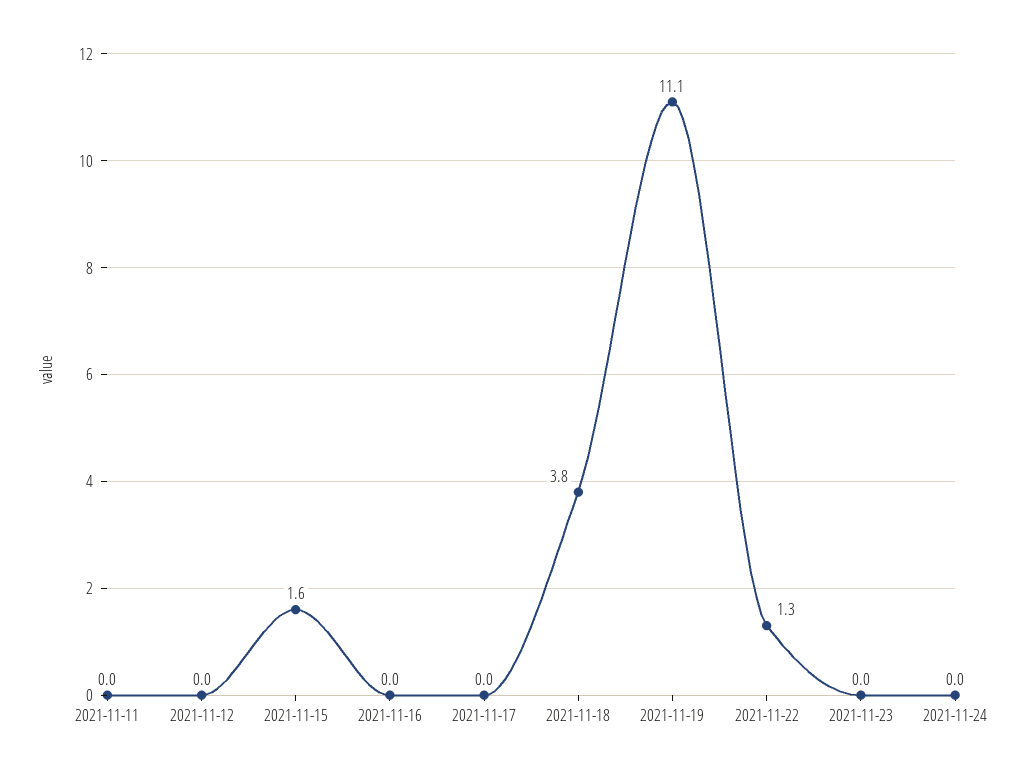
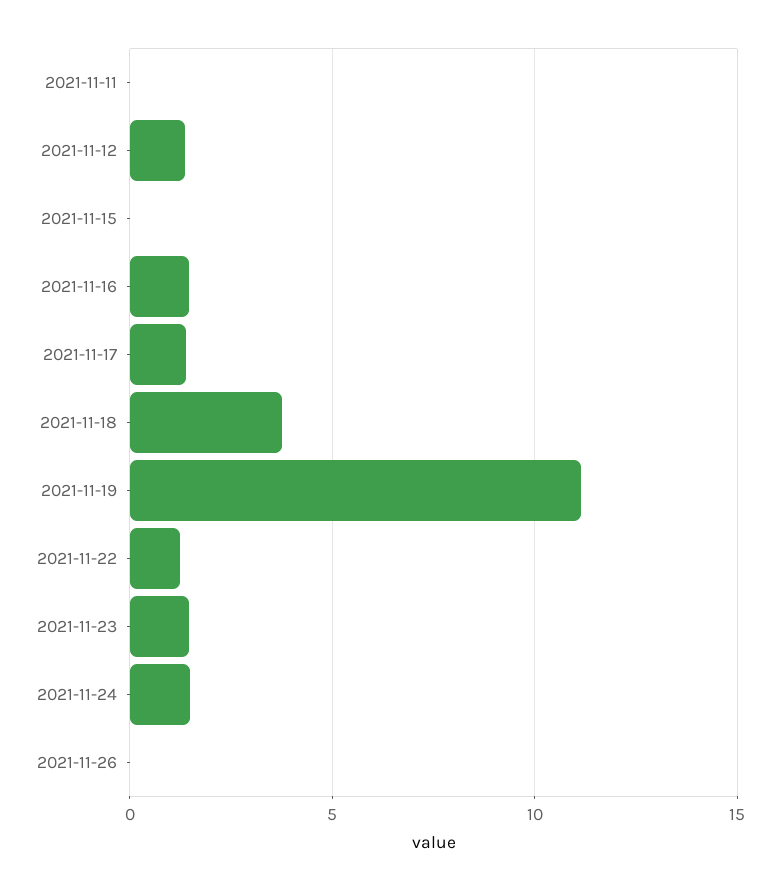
2021-11-12: 0 -> 1.5
2021-11-15: 1.6 -> 0
2021-11-16: 0 -> 1.5
2021-11-17: 0 -> 1.5
2021-11-23: 0 -> 1.5
2021-11-24: 0 -> 1.5
2021-11-26: none -> 0

